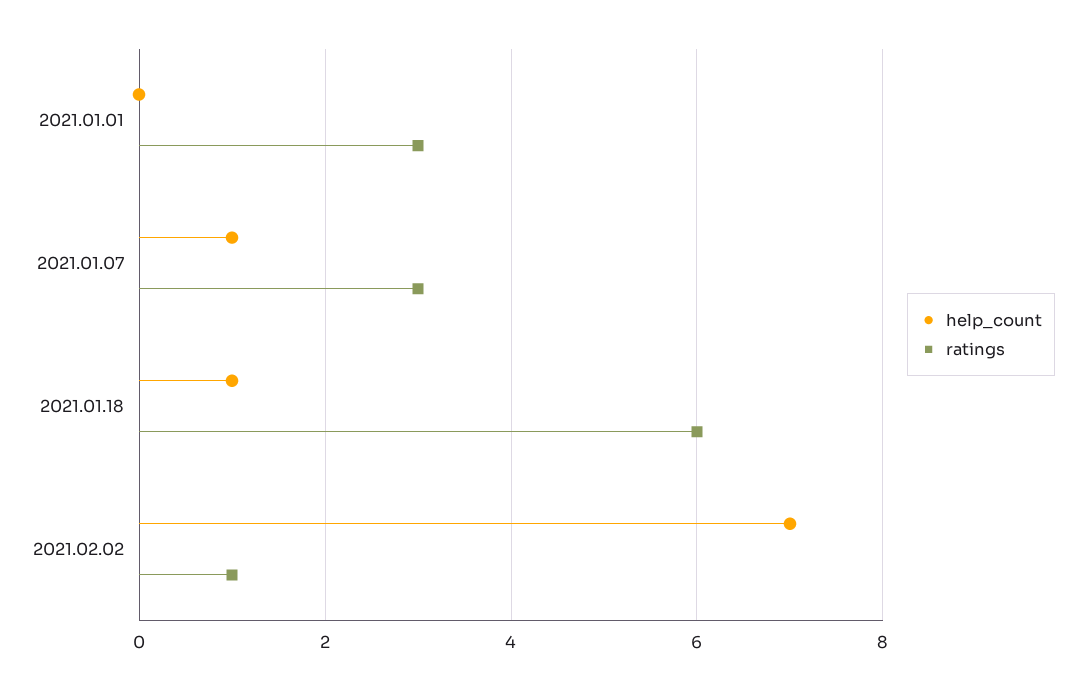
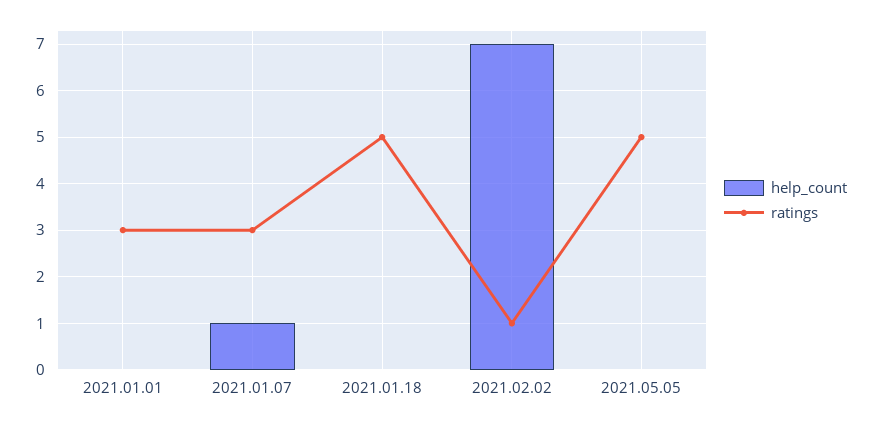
help_count, 2021.01.18: 1 -> 0
ratings, 2021.01.18: 6 -> 5
help_count, 2021.05.05: none -> 0
ratings, 2021.05.05: none -> 5

